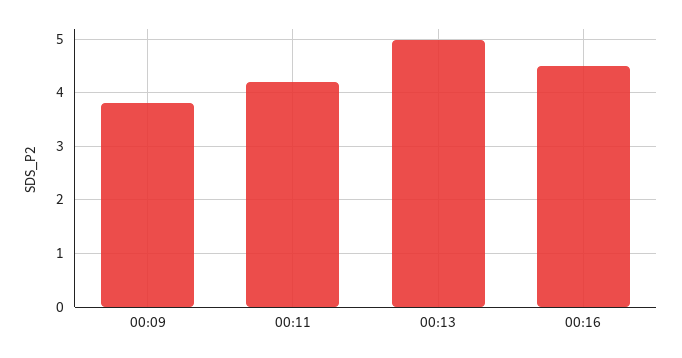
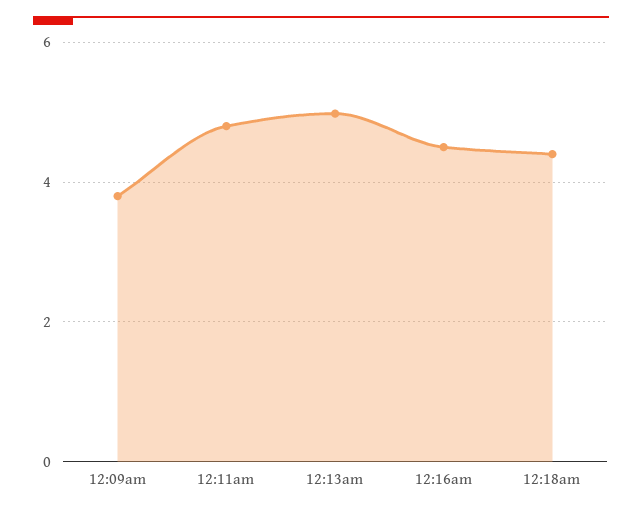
00:11: 4.2 -> 4.8
12:18am: none -> 4.4

